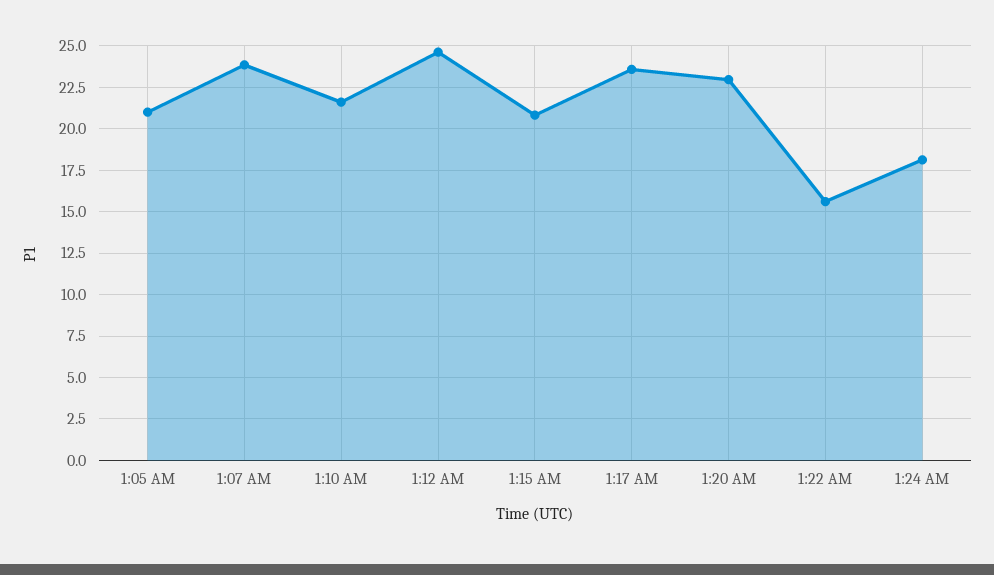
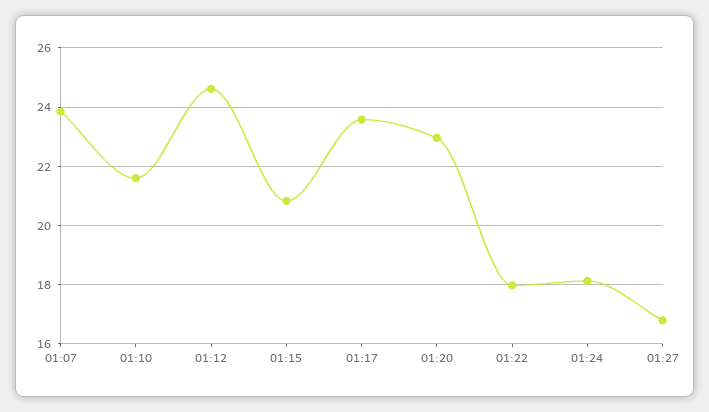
1:05 AM: 21 -> none
1:22 AM: 15.5 -> 18
01:27: none -> 16.75

